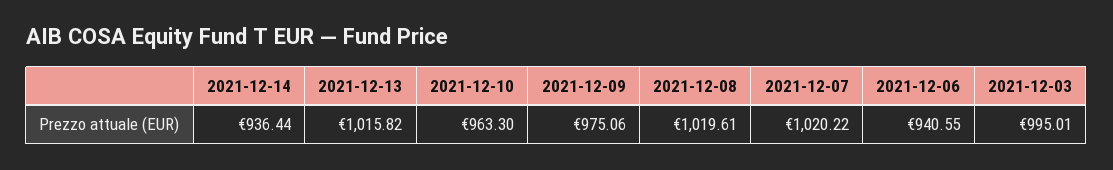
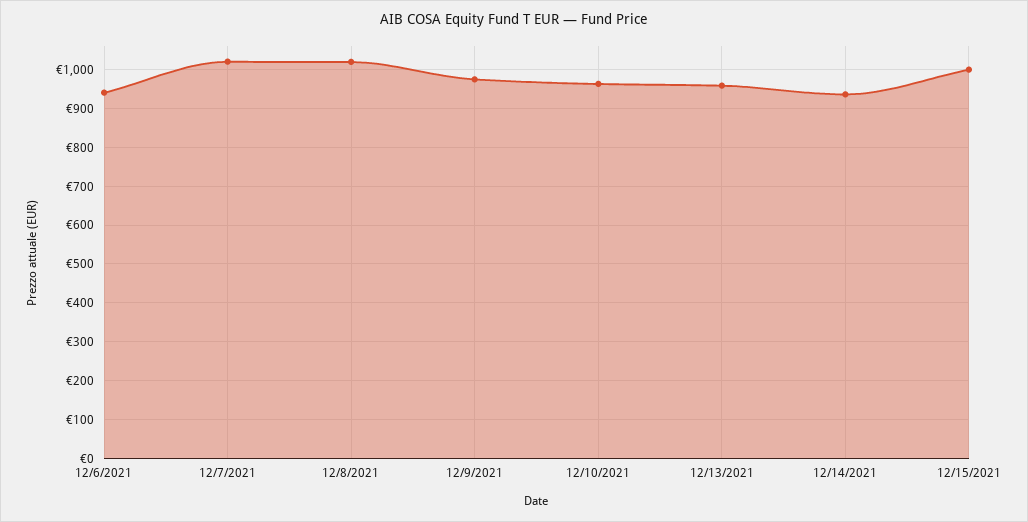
2021-12-13: 1015.82 -> 960
2021-12-03: 995.01 -> none
12/15/2021: none -> 1000

